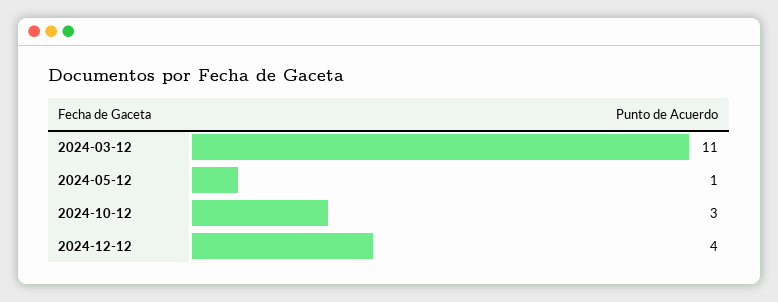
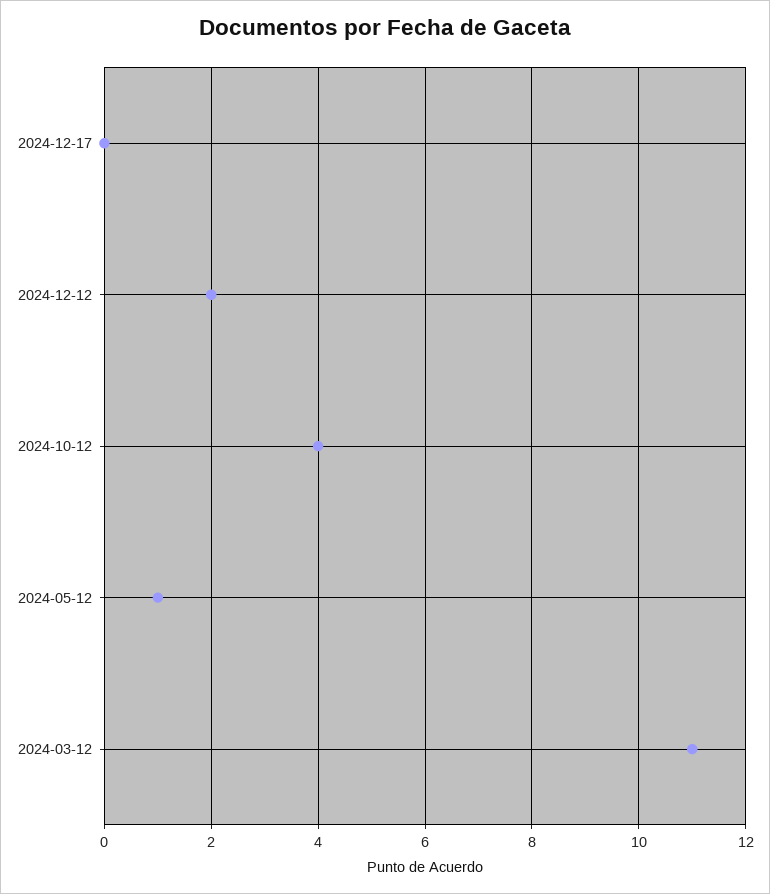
2024-10-12: 3 -> 4
2024-12-12: 4 -> 2
2024-12-17: none -> 0

